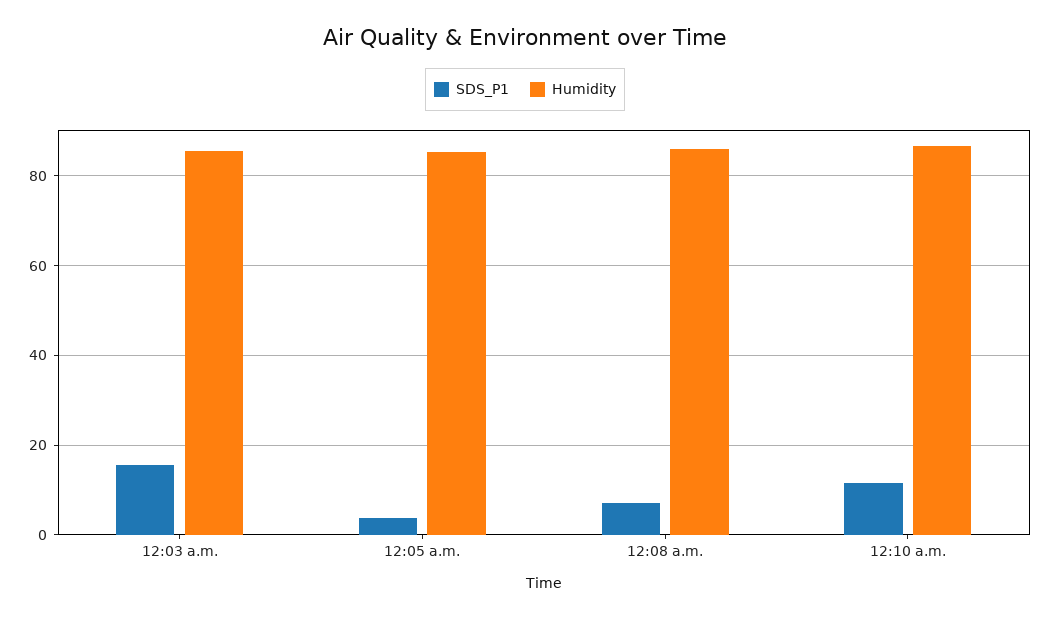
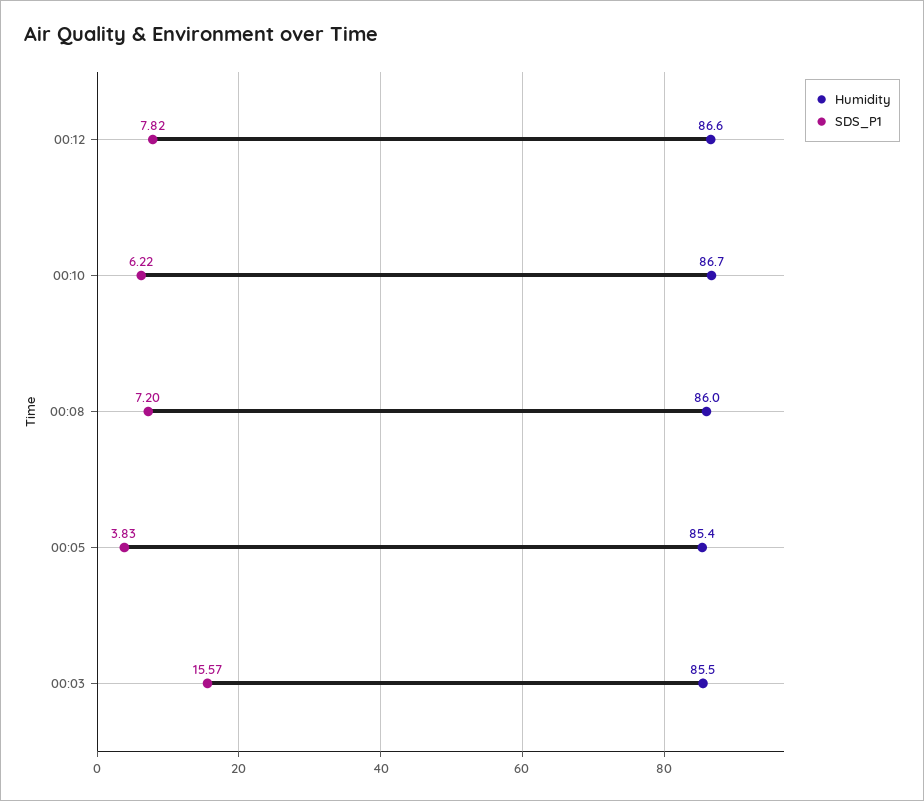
SDS_P1, 12:10 a.m.: 12 -> 6.22
Humidity, 00:12: none -> 86.6
SDS_P1, 00:12: none -> 7.82

